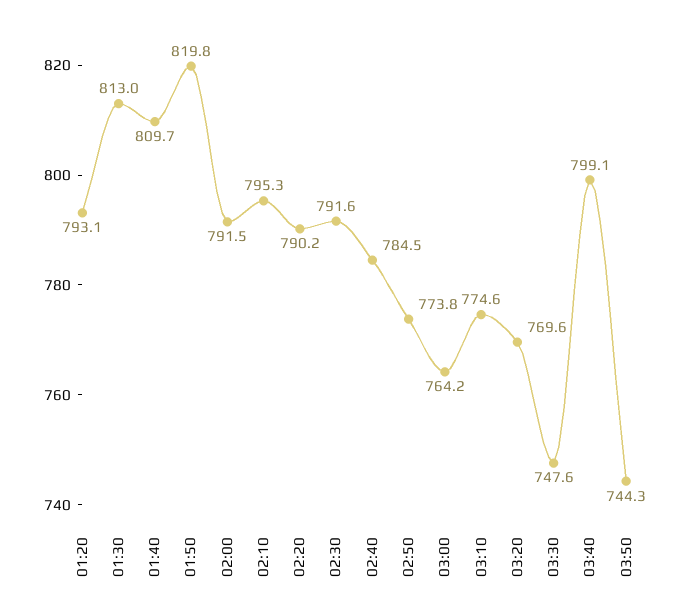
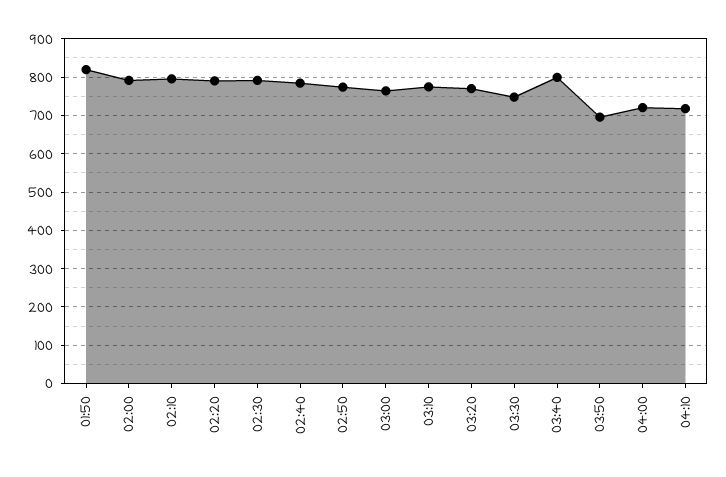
01:20: 793.1 -> none
01:30: 813 -> none
01:40: 809.7 -> none
03:50: 744.3 -> 700
04:00: none -> 720
04:10: none -> 720

